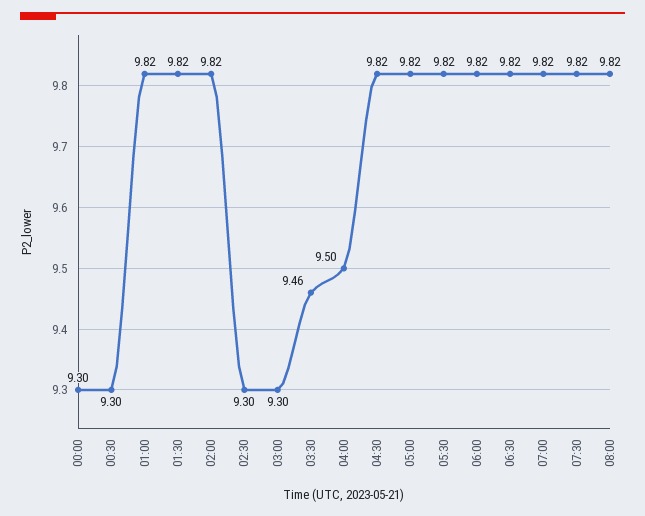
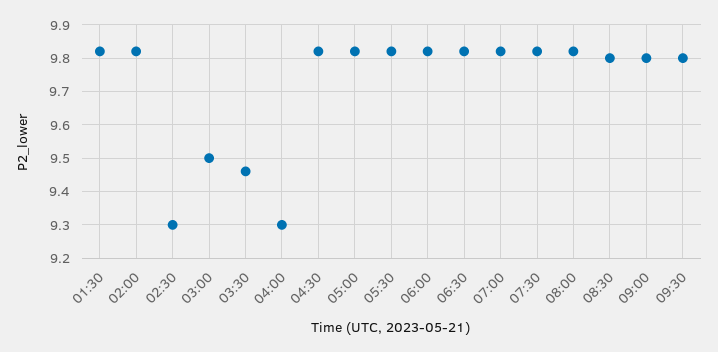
00:00: 9.3 -> none
00:30: 9.3 -> none
01:00: 9.82 -> none
03:00: 9.3 -> 9.5
04:00: 9.5 -> 9.3
08:30: none -> 9.8
09:00: none -> 9.8
09:30: none -> 9.8

